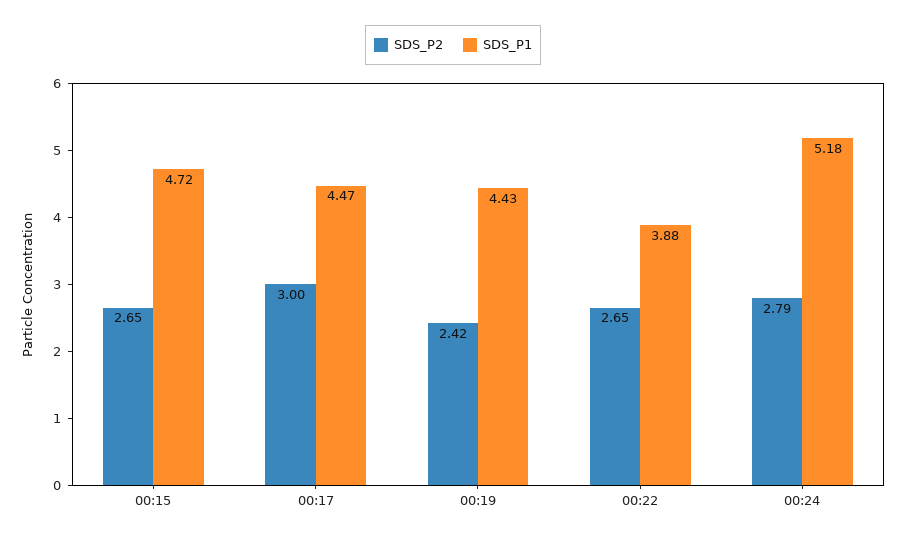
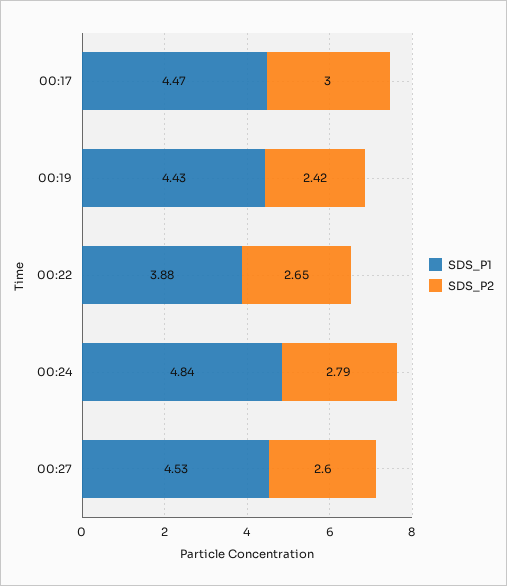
SDS_P2, 00:15: 2.65 -> none
SDS_P1, 00:15: 4.72 -> none
SDS_P1, 00:24: 5.18 -> 4.84
SDS_P1, 00:27: none -> 4.53
SDS_P2, 00:27: none -> 2.6

